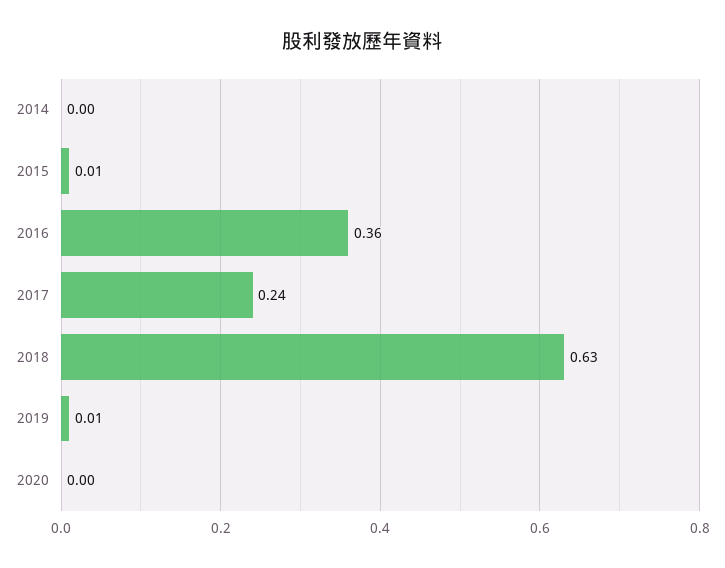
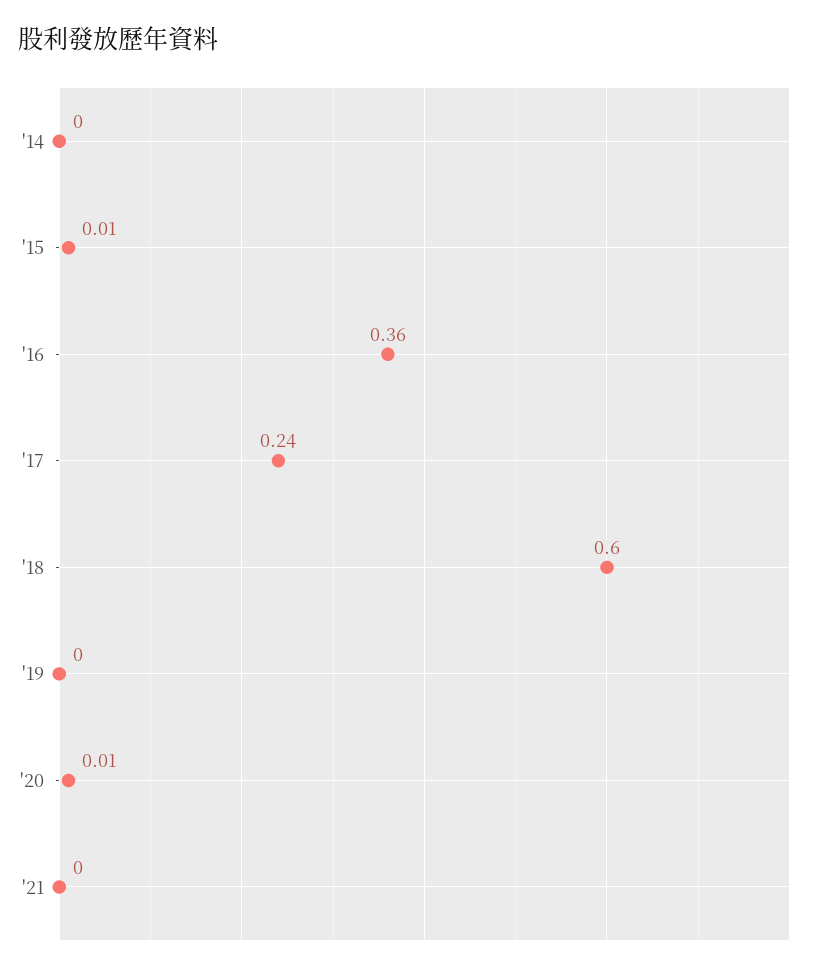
2018: 0.63 -> 0.6
2019: 0.01 -> 0
2020: 0 -> 0.01
'21: none -> 0

